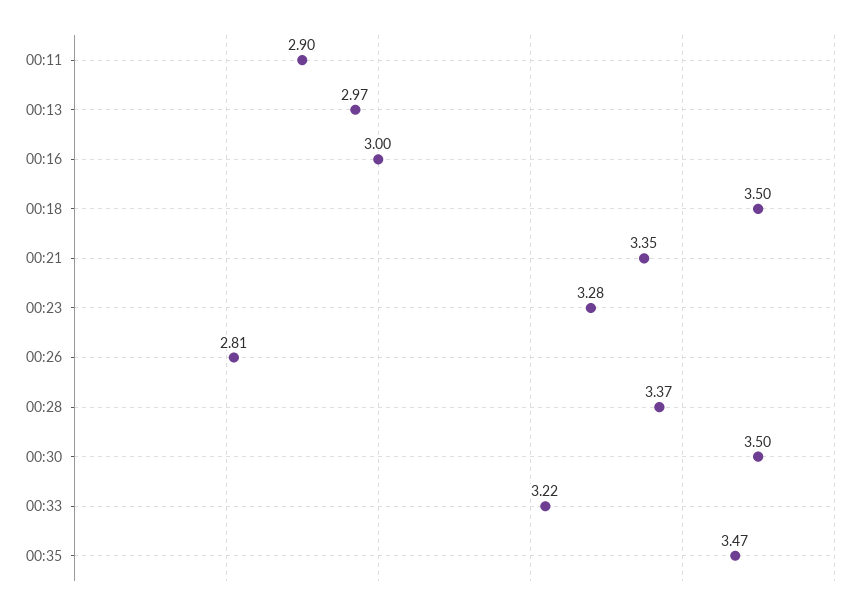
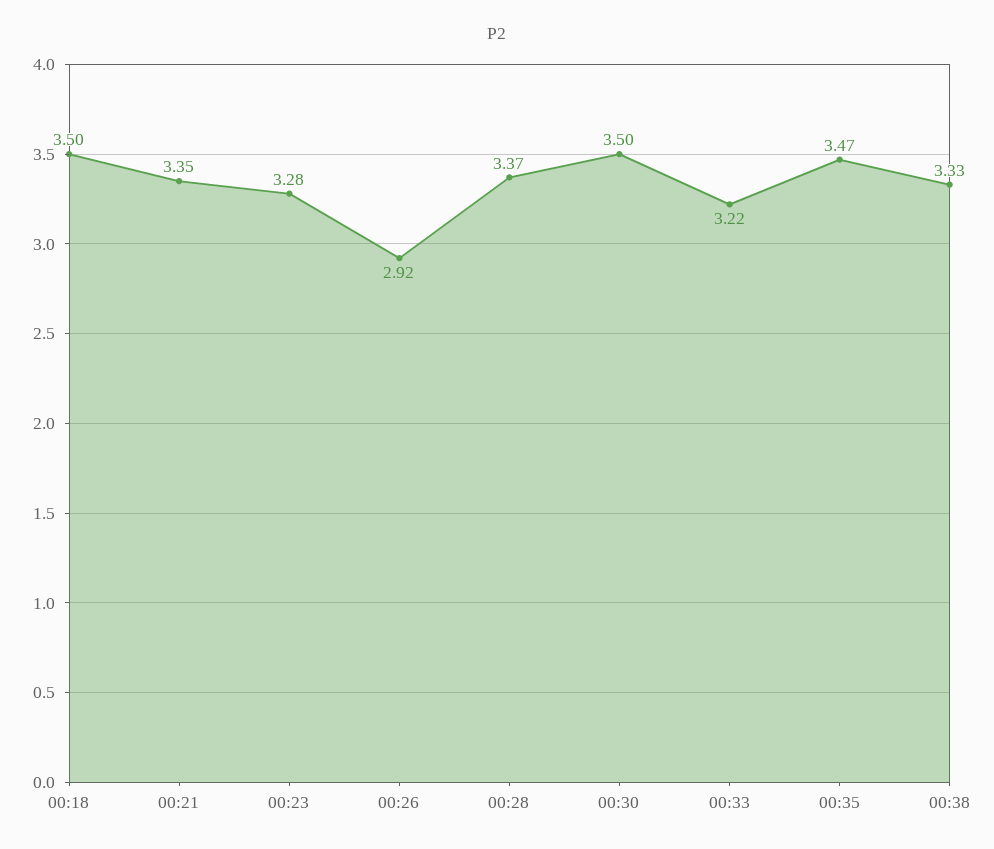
00:11: 2.9 -> none
00:13: 2.97 -> none
00:16: 3 -> none
00:26: 2.81 -> 2.92
00:38: none -> 3.33

